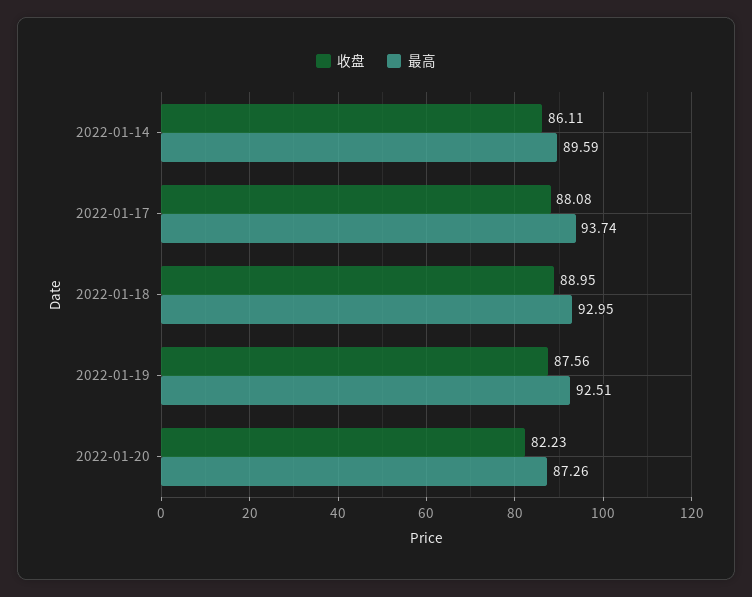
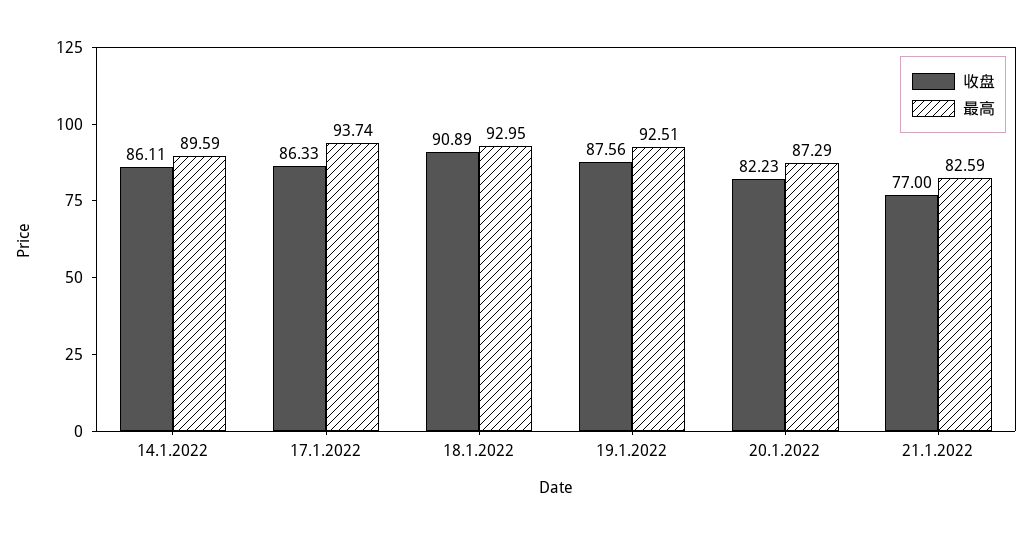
收盘, 2022-01-17: 88.08 -> 86.33
收盘, 2022-01-18: 88.95 -> 90.89
最高, 2022-01-20: 87.26 -> 87.29
收盘, 21.1.2022: none -> 77
最高, 21.1.2022: none -> 82.59

